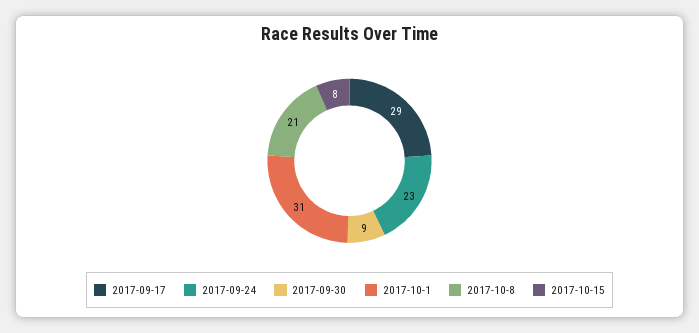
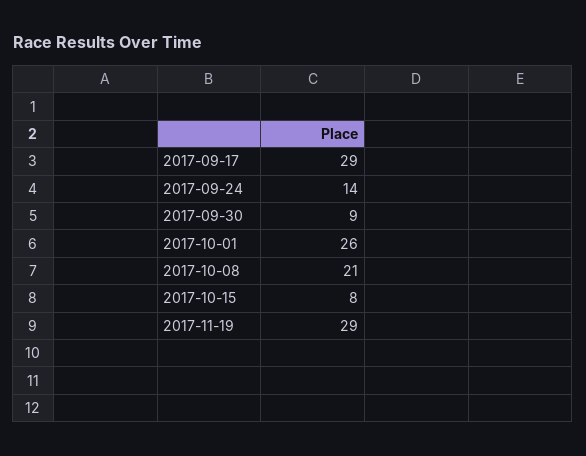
2017-09-24: 23 -> 14
2017-10-1: 31 -> 26
2017-11-19: none -> 29

